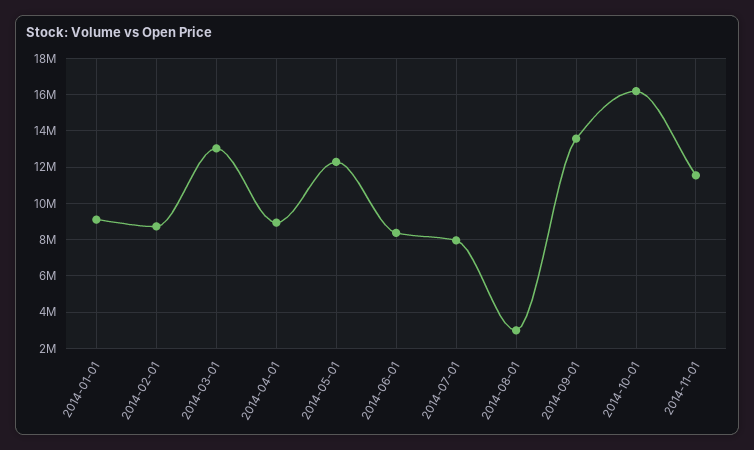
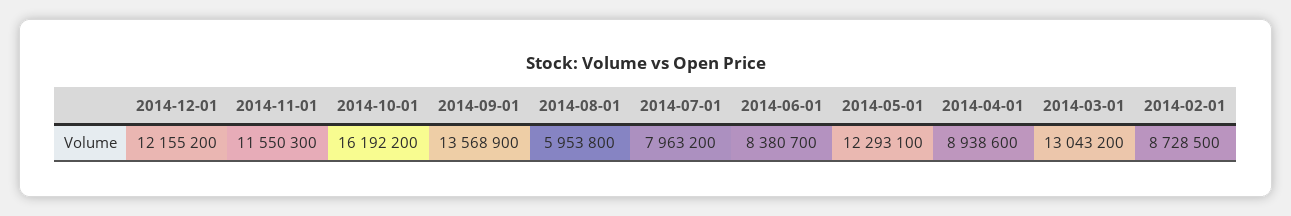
2014-01-01: 9000000 -> none
2014-08-01: 3000000 -> 5953800
2014-12-01: none -> 12155200

